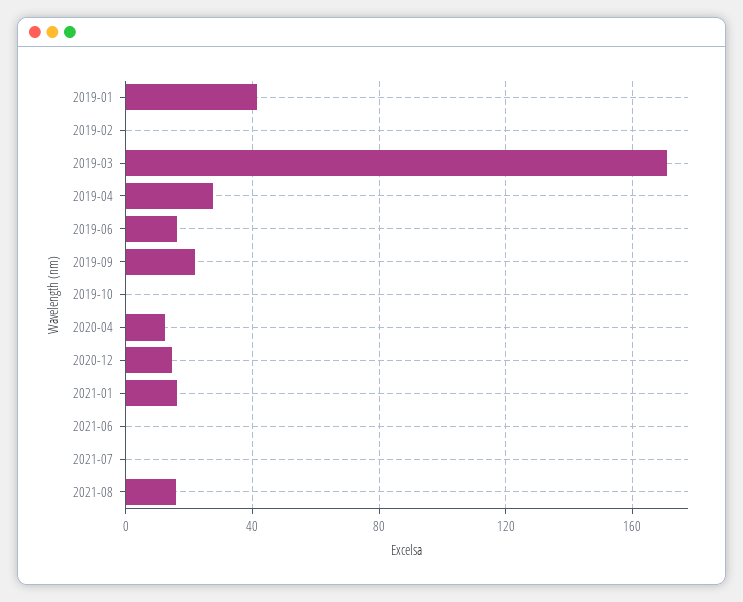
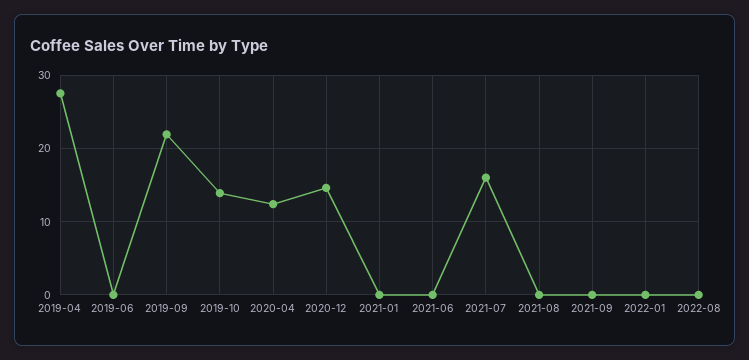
2019-01: 40 -> none
2019-02: 0 -> none
2019-03: 170 -> none
2019-06: 15 -> 0
2019-10: 0 -> 14
2021-01: 15 -> 0
2021-07: 0 -> 16
2021-08: 15 -> 0
2021-09: none -> 0
2022-01: none -> 0
2022-08: none -> 0

